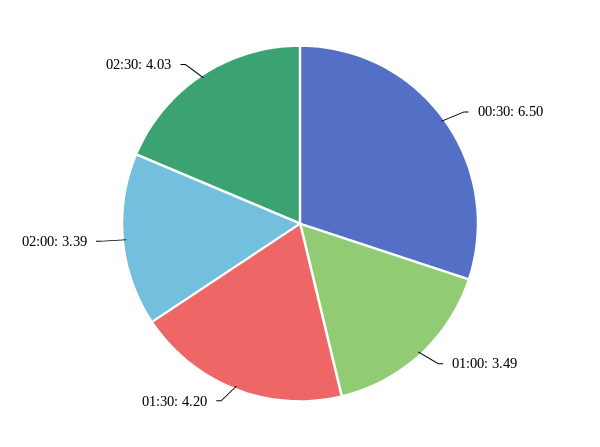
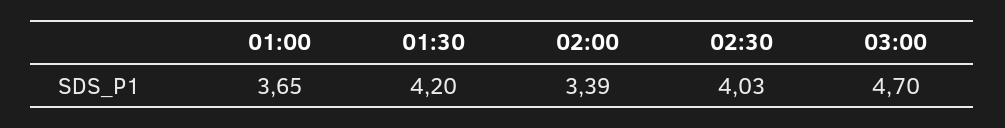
00:30: 6.5 -> none
01:00: 3.49 -> 3.65
03:00: none -> 4.7

